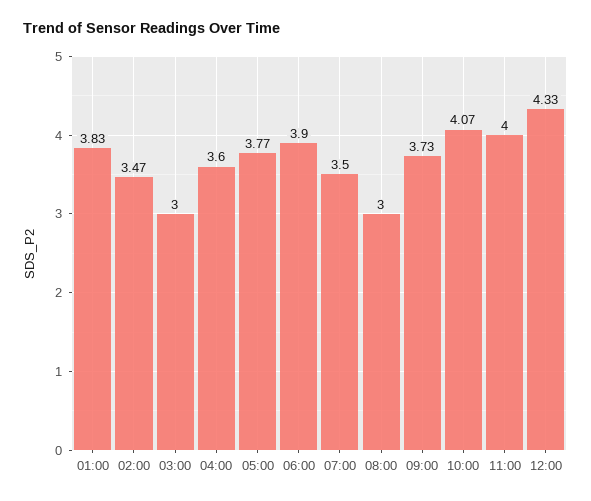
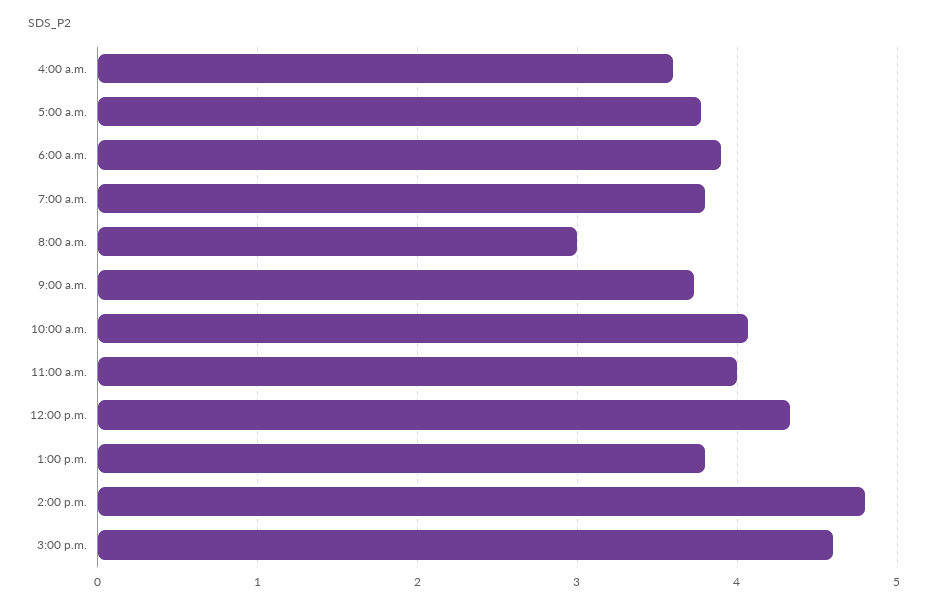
01:00: 3.83 -> none
02:00: 3.47 -> none
03:00: 3 -> none
07:00: 3.5 -> 3.8
1:00 p.m.: none -> 3.8
2:00 p.m.: none -> 4.8
3:00 p.m.: none -> 4.6

